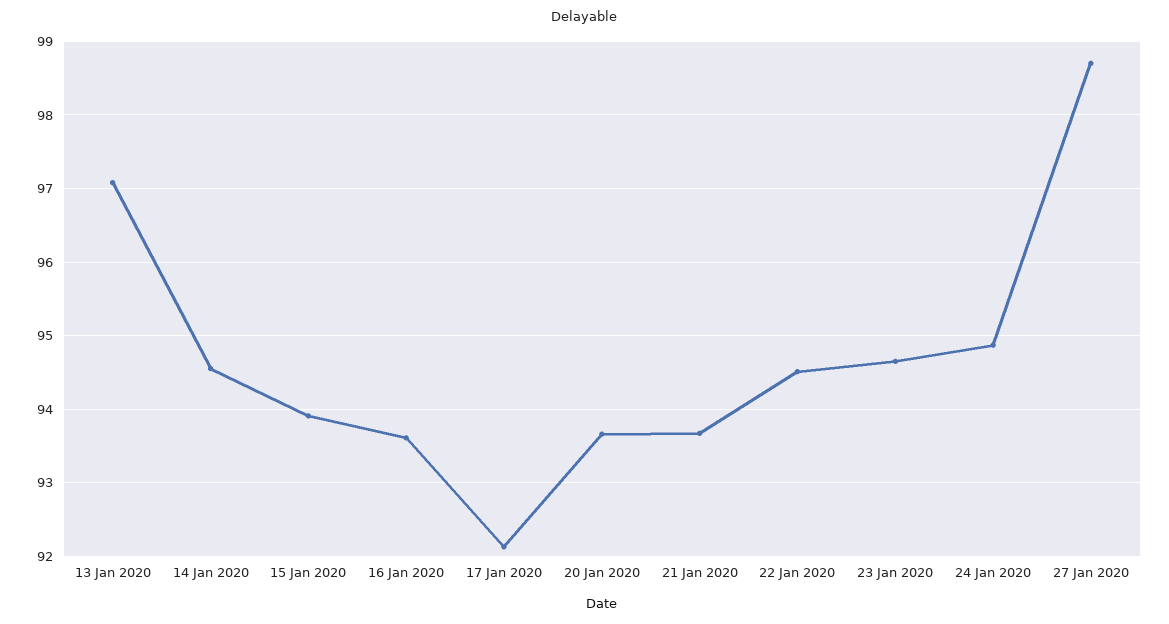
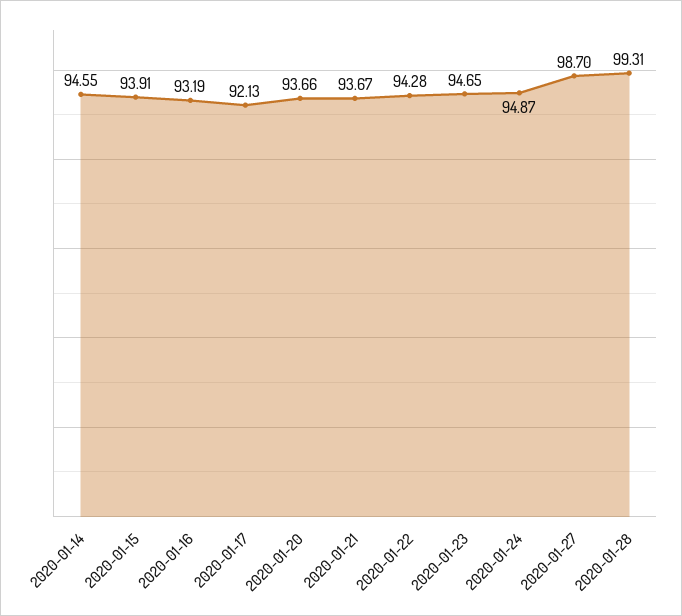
13 Jan 2020: 97.1 -> none
16 Jan 2020: 93.6 -> 93.19
22 Jan 2020: 94.5 -> 94.28
2020-01-28: none -> 99.31

